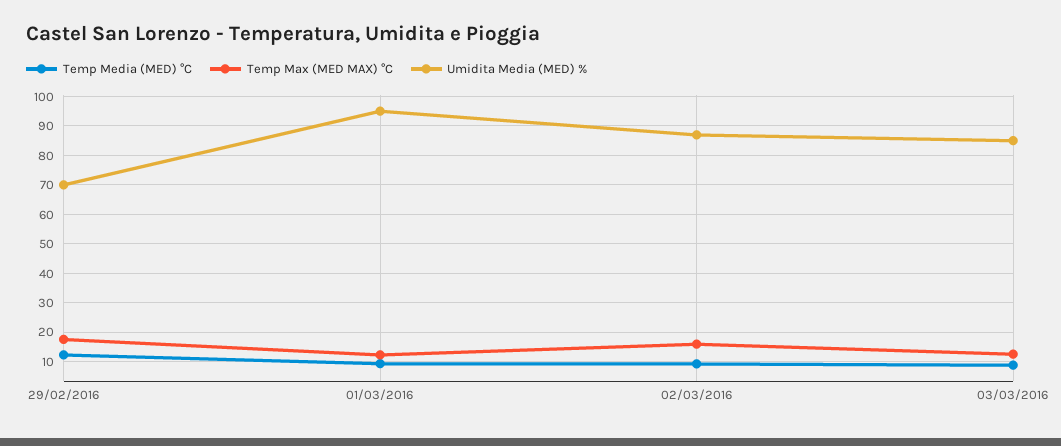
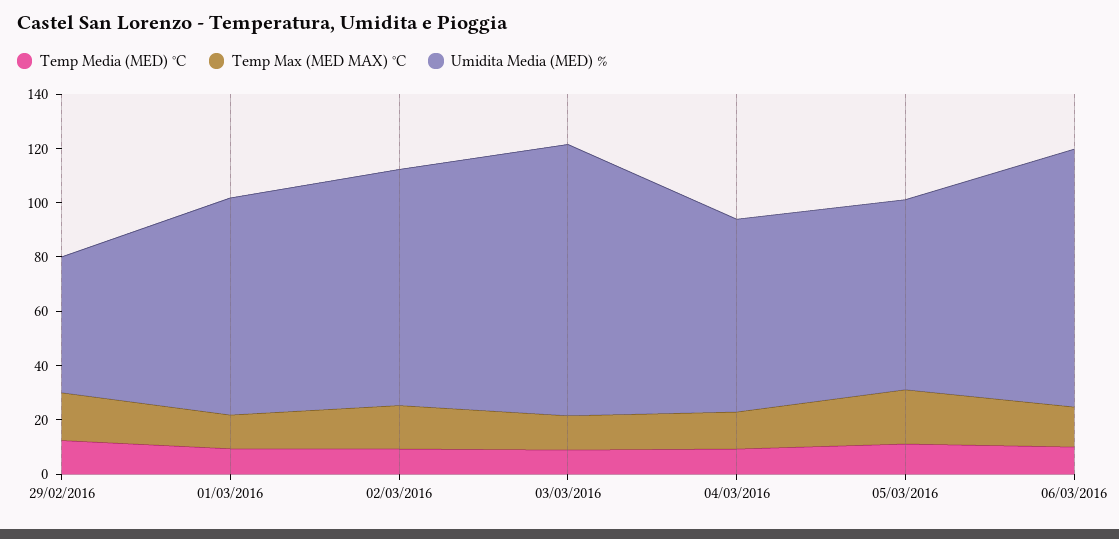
Umidita Media (MED) %, 29/02/2016: 70 -> 50
Umidita Media (MED) %, 01/03/2016: 95 -> 80
Umidita Media (MED) %, 03/03/2016: 85 -> 100
Temp Media (MED) °C, 04/03/2016: none -> 10
Temp Max (MED MAX) °C, 04/03/2016: none -> 15
Umidita Media (MED) %, 04/03/2016: none -> 70
Temp Media (MED) °C, 05/03/2016: none -> 10
Temp Max (MED MAX) °C, 05/03/2016: none -> 20
Umidita Media (MED) %, 05/03/2016: none -> 70
Temp Media (MED) °C, 06/03/2016: none -> 10
Temp Max (MED MAX) °C, 06/03/2016: none -> 15
Umidita Media (MED) %, 06/03/2016: none -> 95

